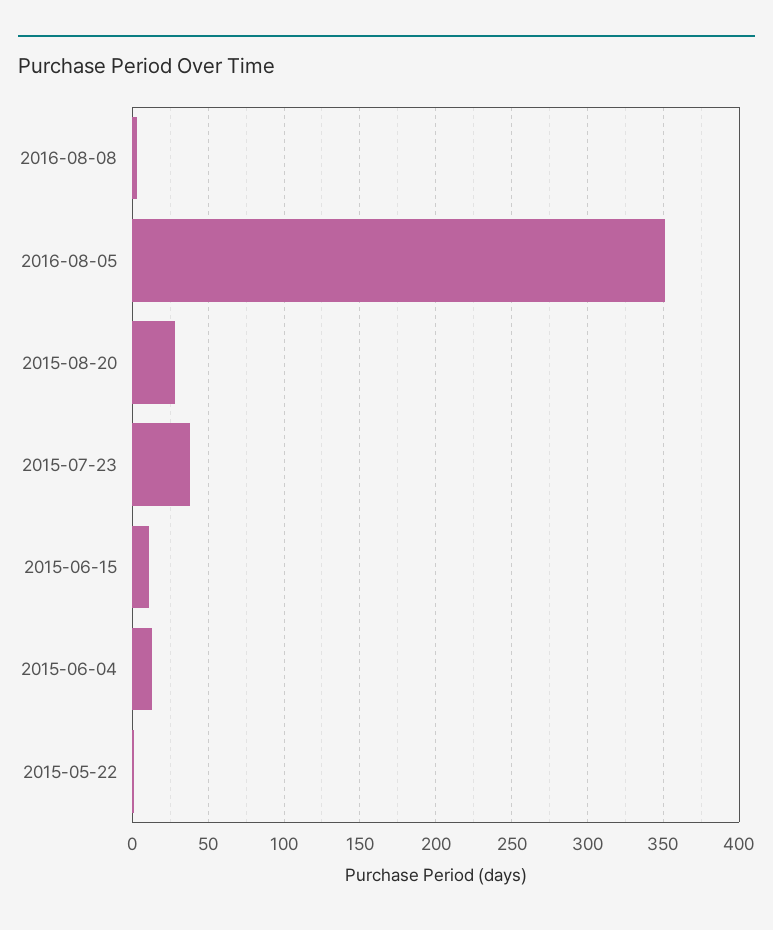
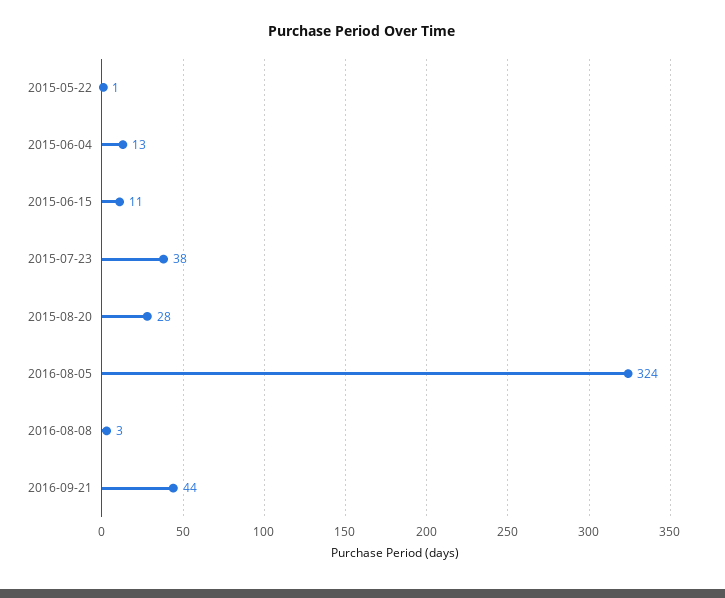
2016-08-05: 350 -> 324
2016-09-21: none -> 44

